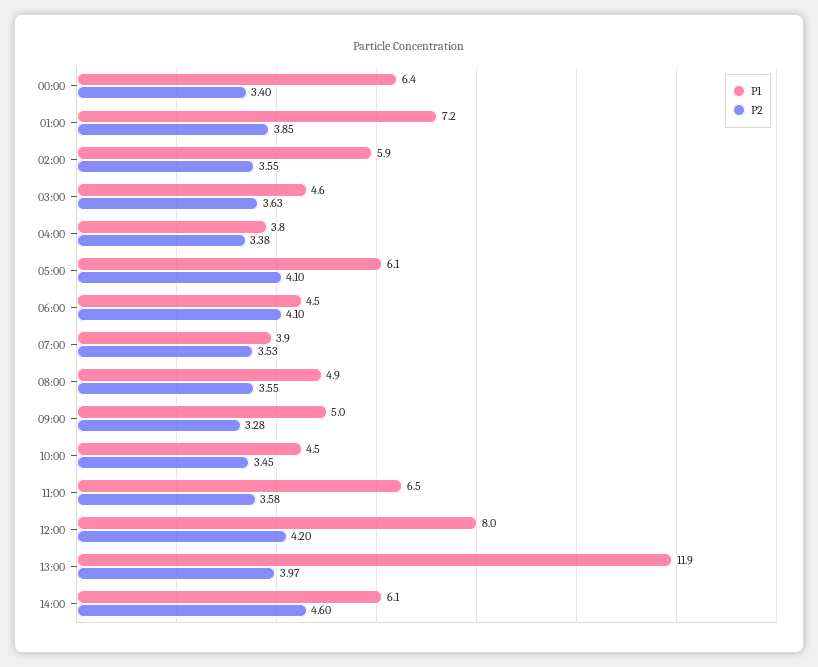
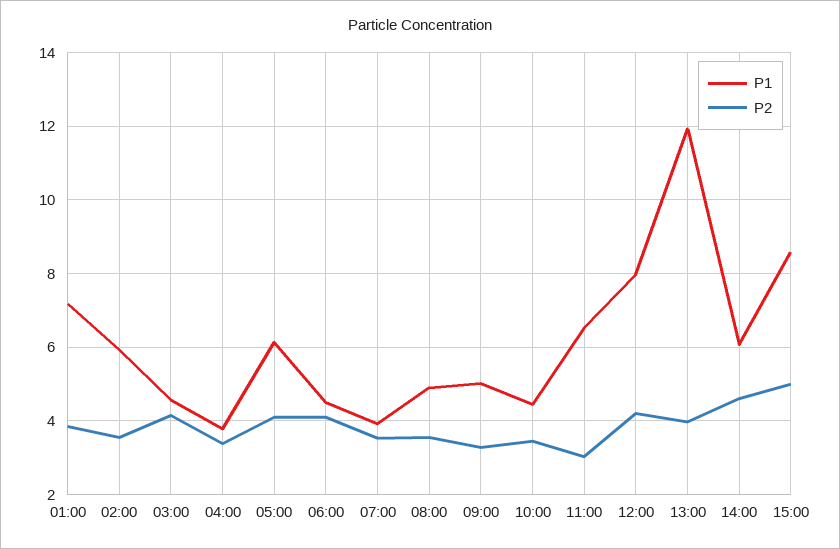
P1, 00:00: 6.4 -> none
P2, 00:00: 3.4 -> none
P2, 03:00: 3.63 -> 4.2
P2, 11:00: 3.58 -> 3
P1, 15:00: none -> 8.6
P2, 15:00: none -> 5

